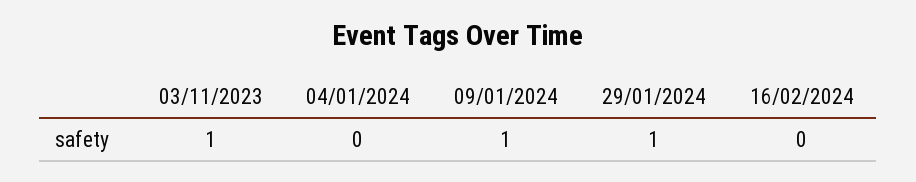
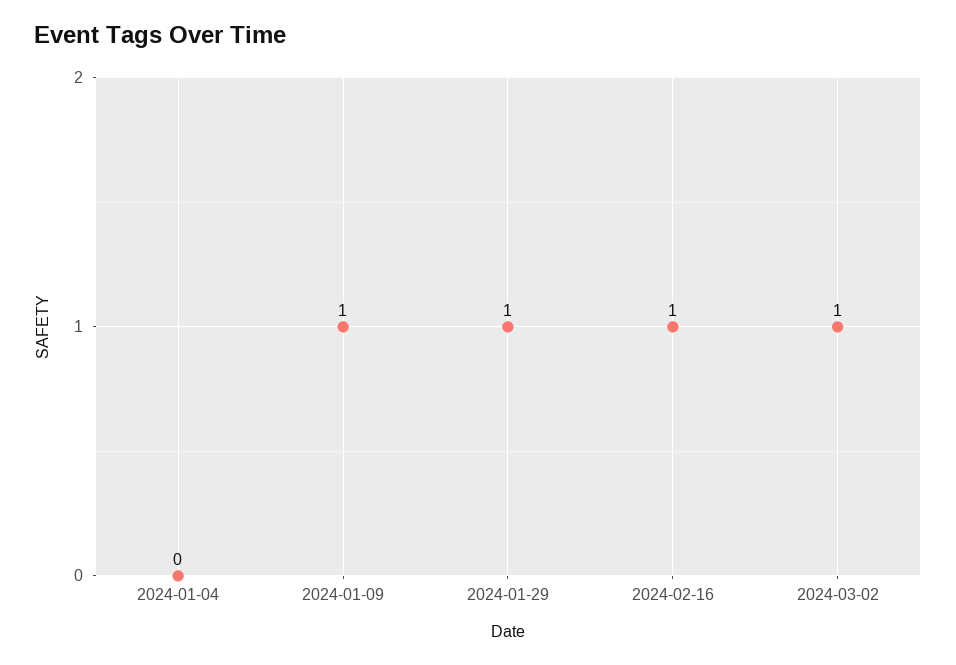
03/11/2023: 1 -> none
16/02/2024: 0 -> 1
2024-03-02: none -> 1

